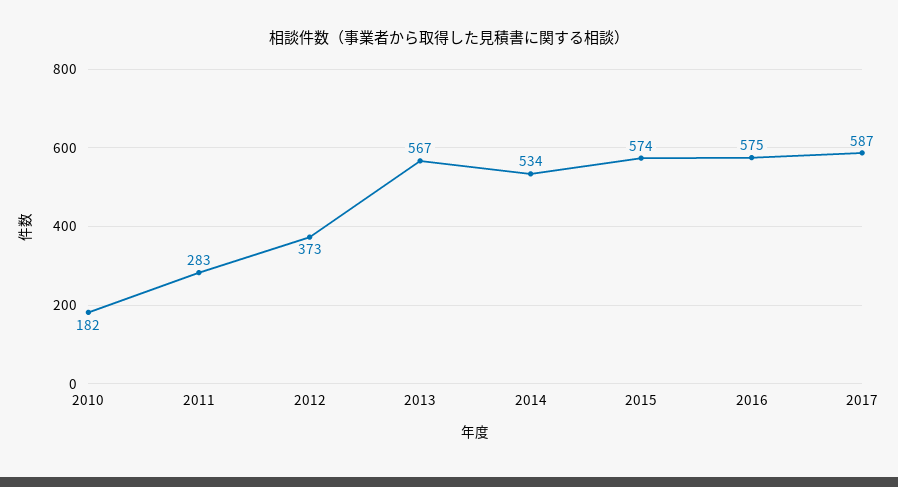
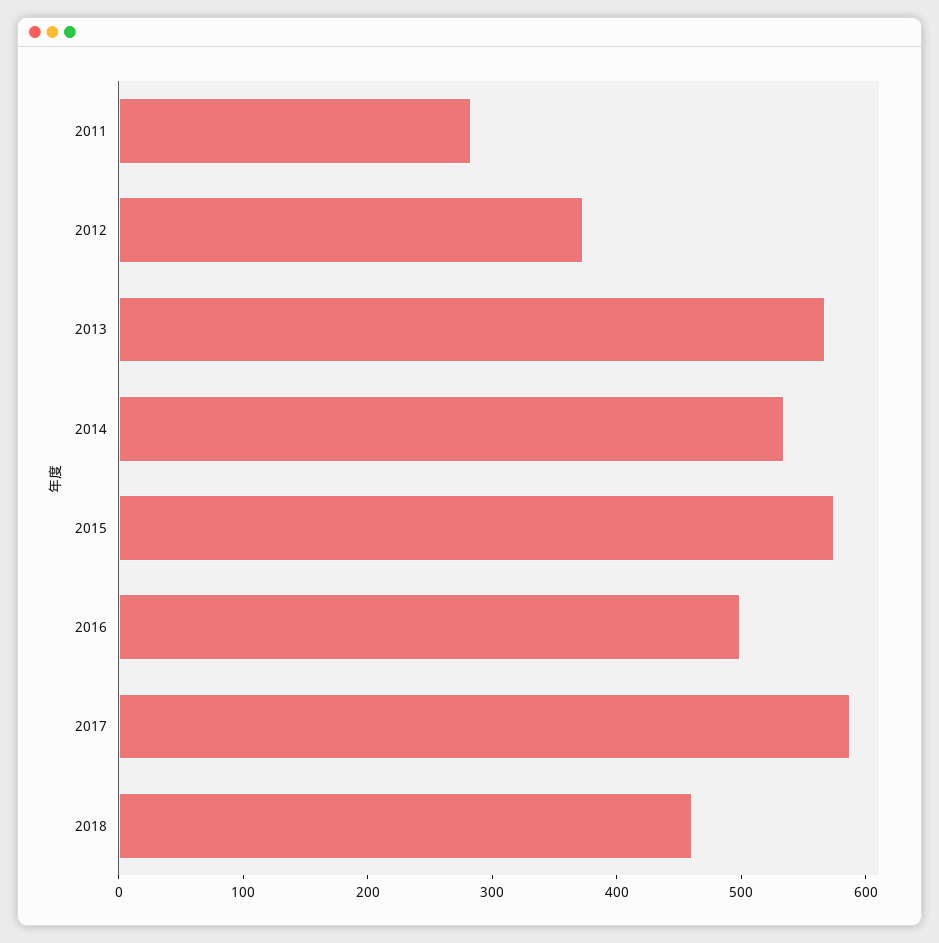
2010: 182 -> none
2016: 575 -> 500
2018: none -> 460

